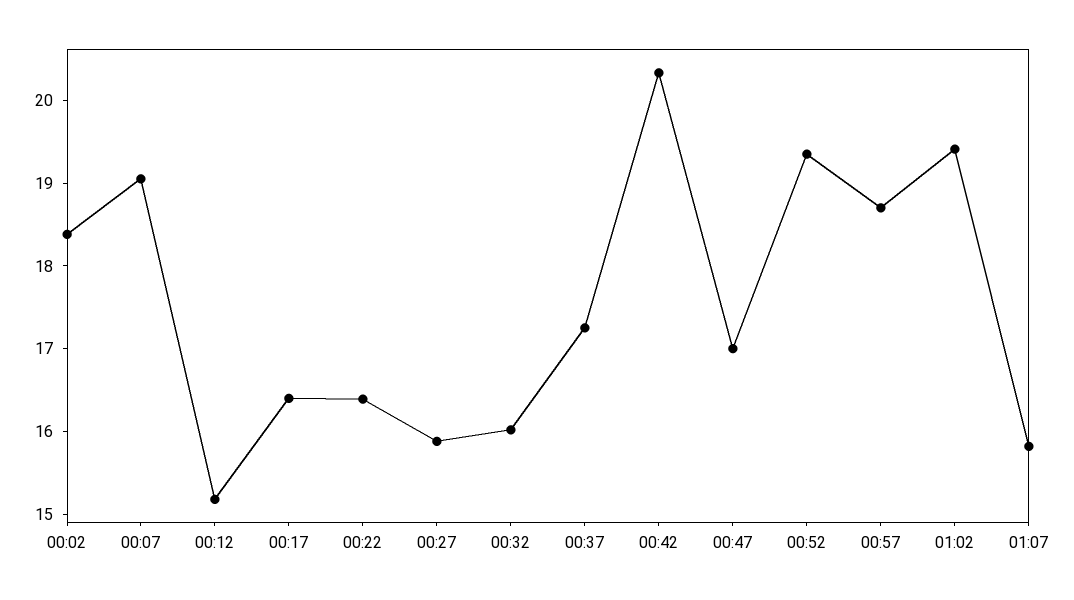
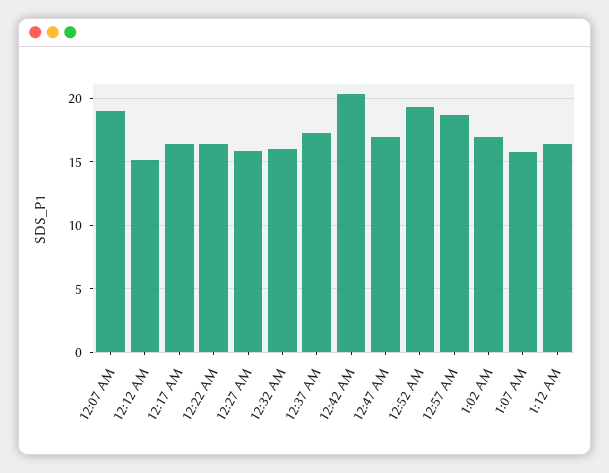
00:02: 18.4 -> none
01:02: 19.4 -> 17
1:12 AM: none -> 16.5

